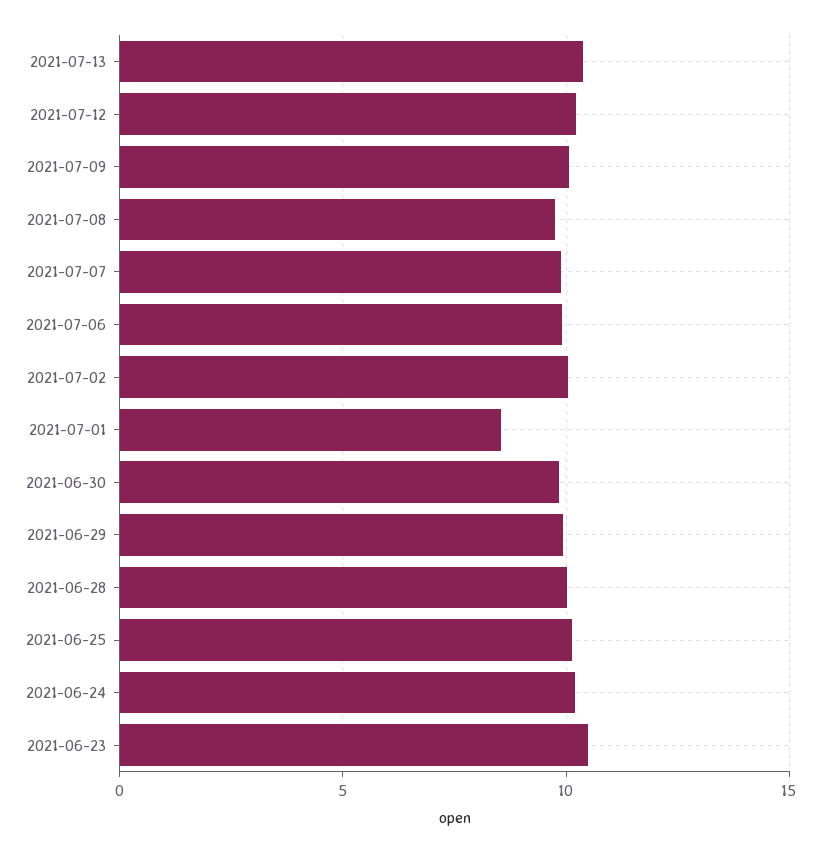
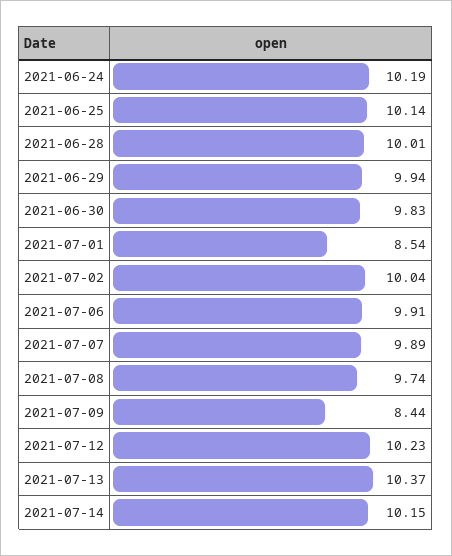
2021-07-09: 10 -> 8.44
2021-06-23: 10.5 -> none
2021-07-14: none -> 10.15

